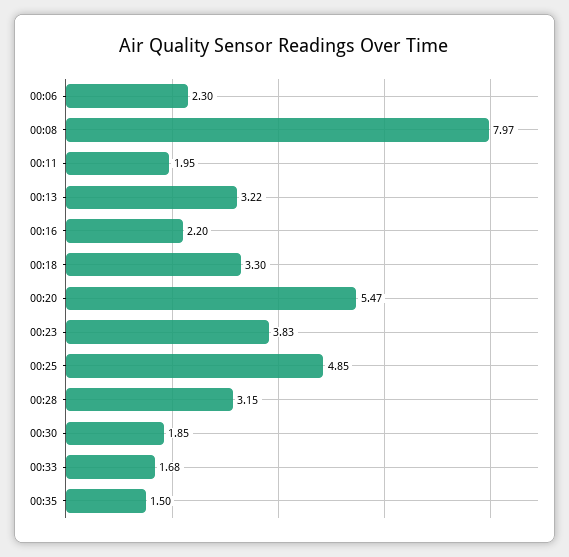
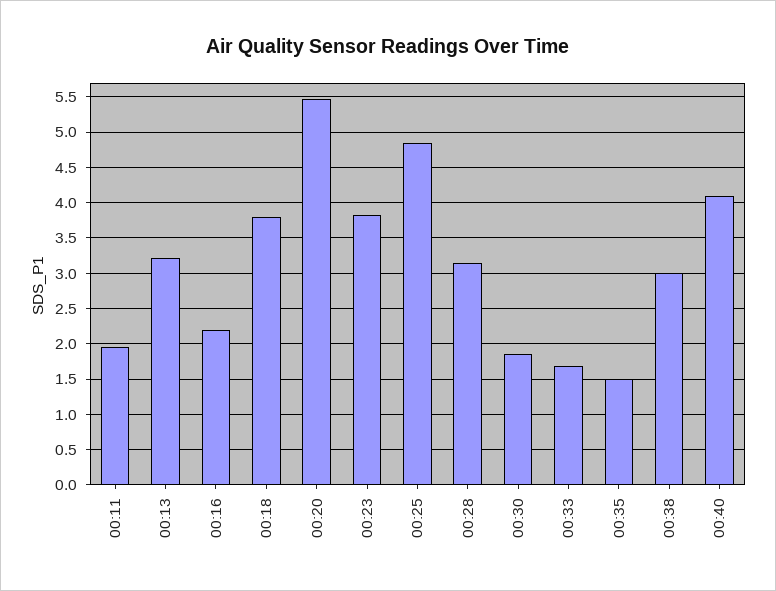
00:06: 2.3 -> none
00:08: 7.97 -> none
00:18: 3.3 -> 3.8
00:38: none -> 3
00:40: none -> 4.1

